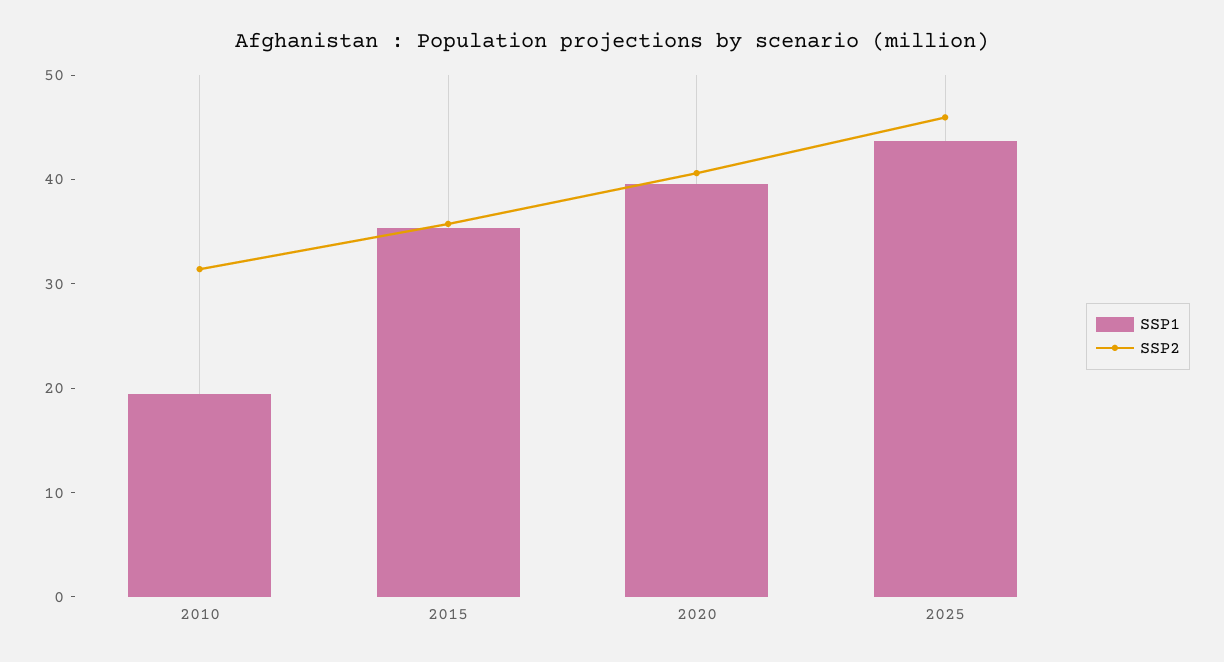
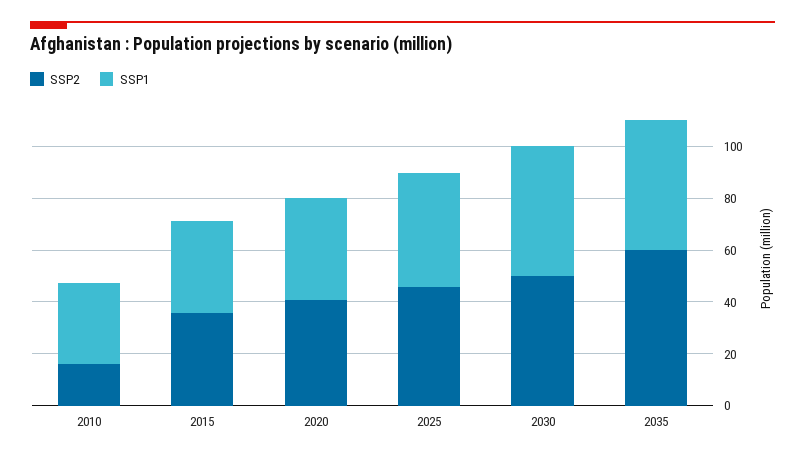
SSP1, 2010: 20 -> 30
SSP2, 2010: 32 -> 15
SSP2, 2030: none -> 50
SSP1, 2030: none -> 50
SSP2, 2035: none -> 60
SSP1, 2035: none -> 50

